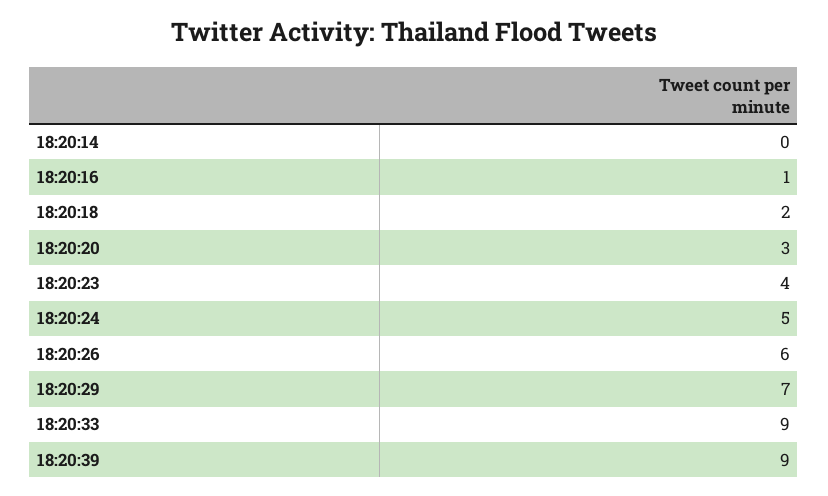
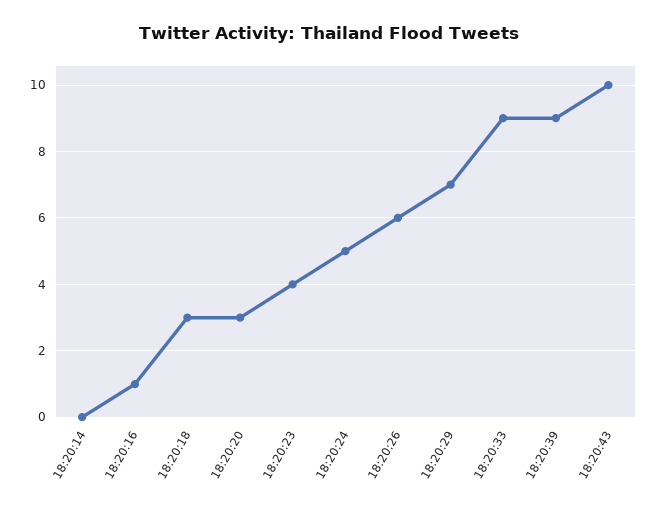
18:20:18: 2 -> 3
18:20:43: none -> 10

